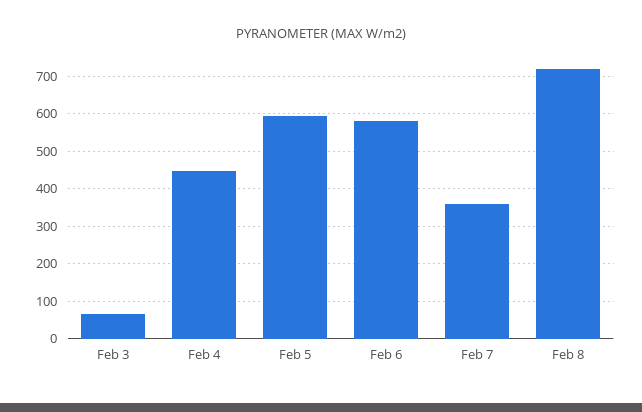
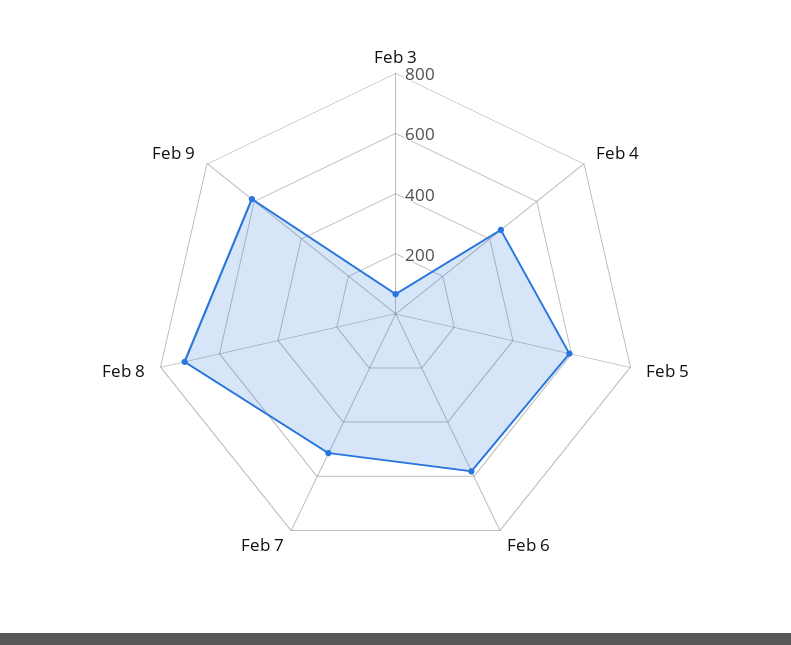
Feb 7: 360 -> 500
Feb 9: none -> 600

